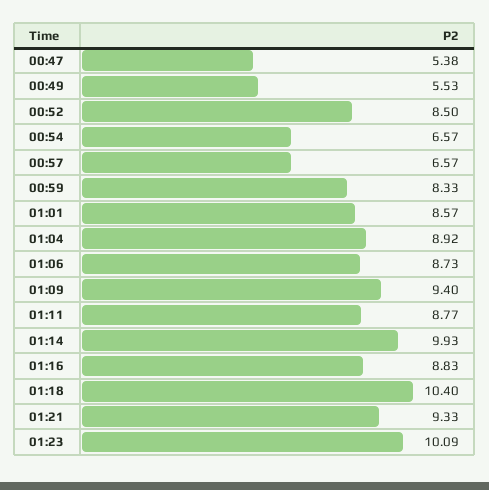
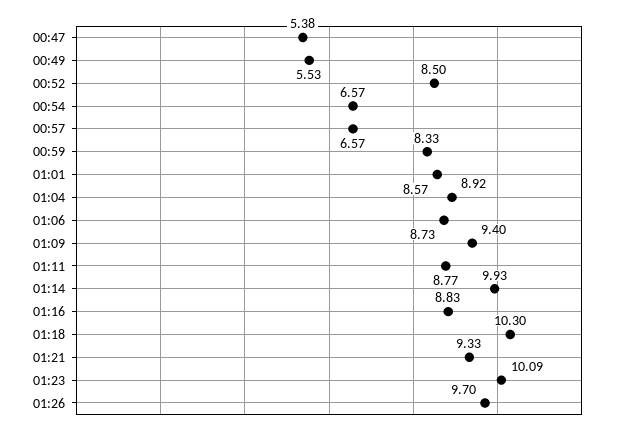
01:18: 10.4 -> 10.3
01:26: none -> 9.7

